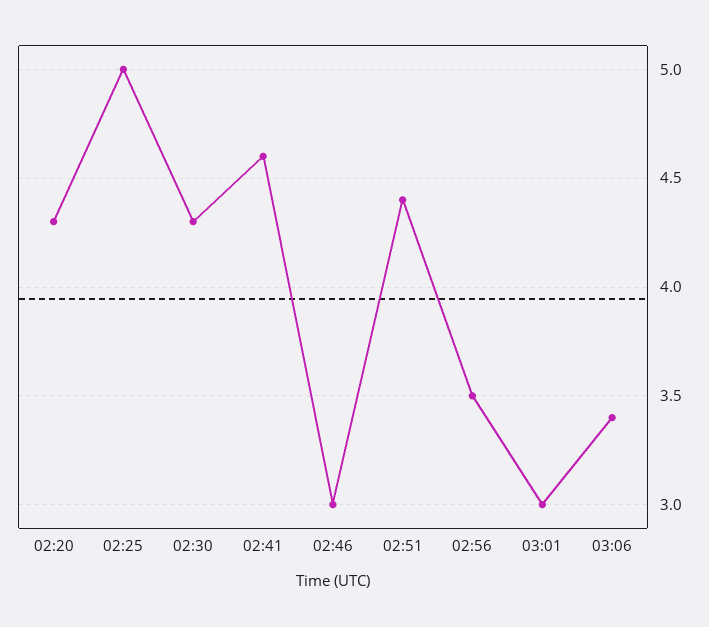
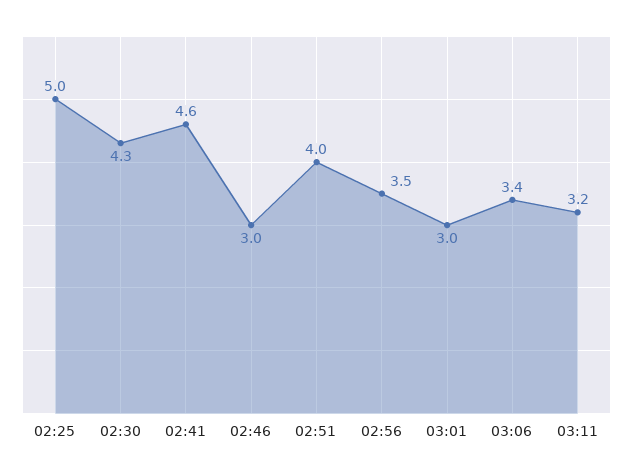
02:20: 4.3 -> none
02:51: 4.4 -> 4
03:11: none -> 3.2

